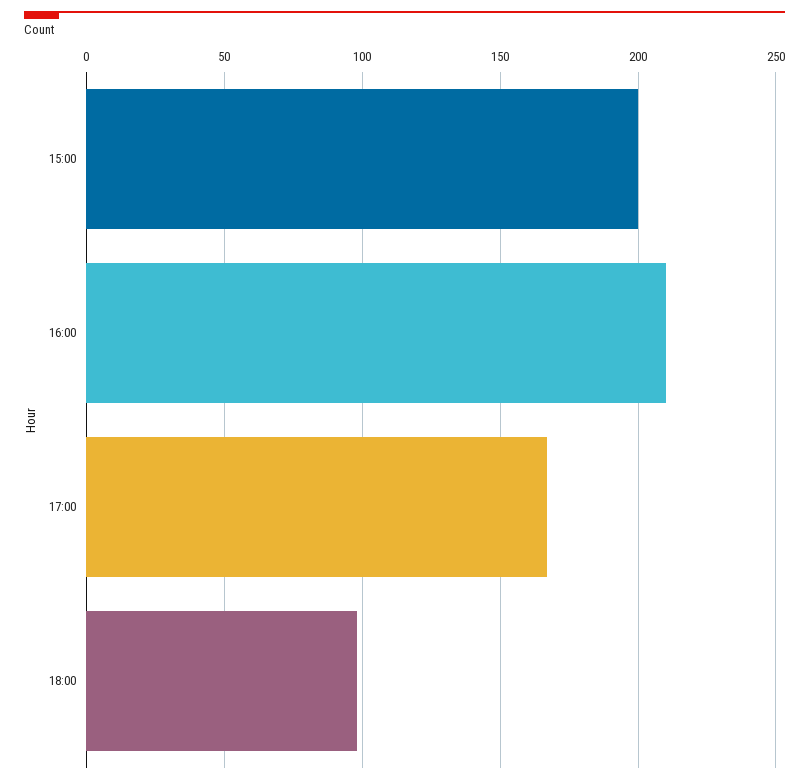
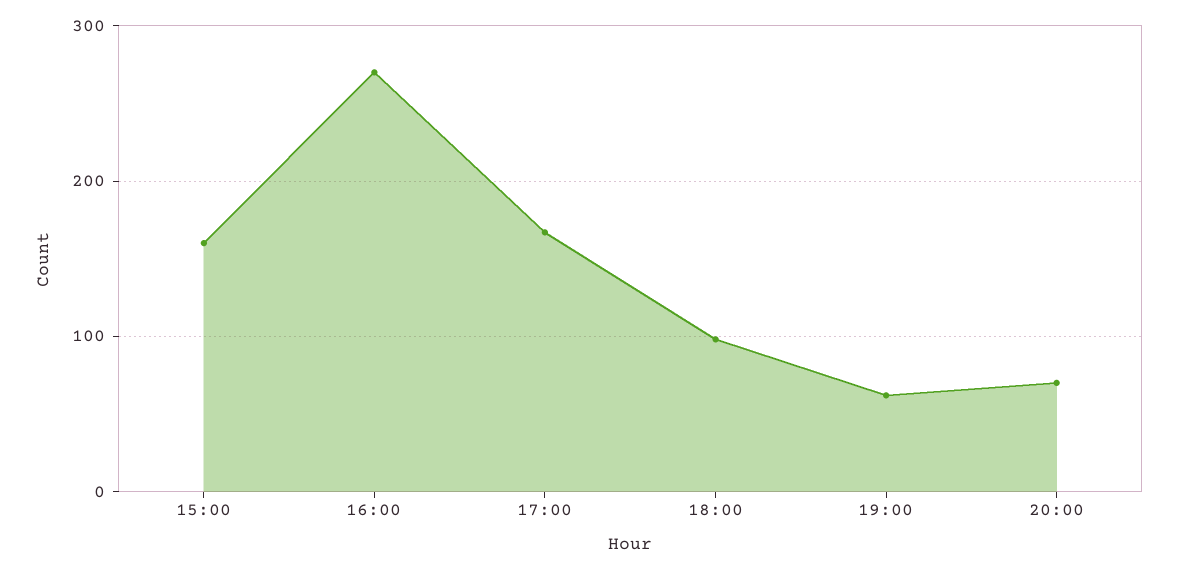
15:00: 200 -> 160
16:00: 210 -> 270
19:00: none -> 60
20:00: none -> 70

